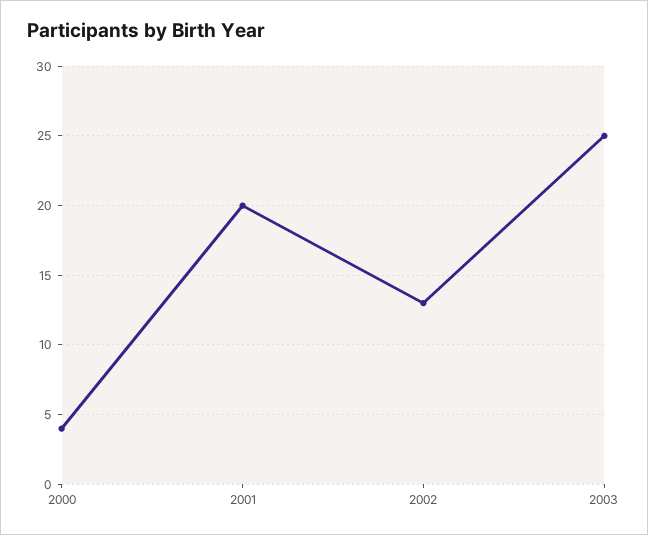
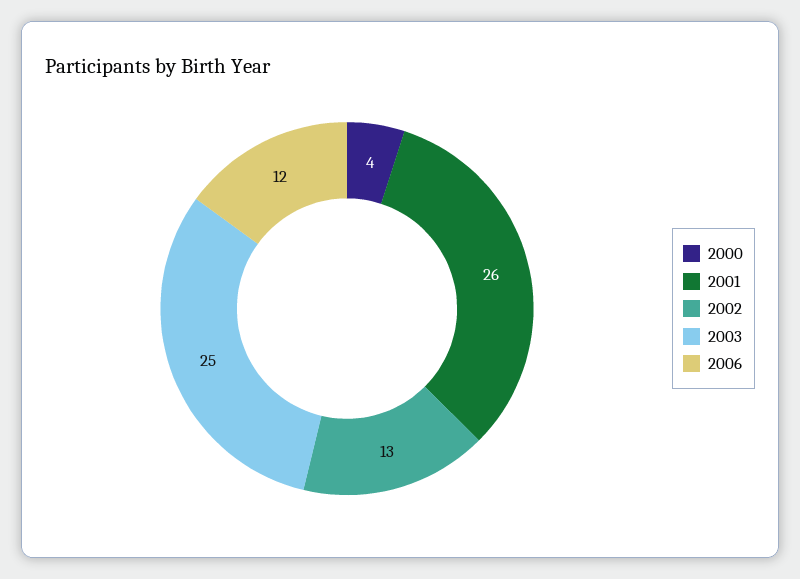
2001: 20 -> 26
2006: none -> 12

